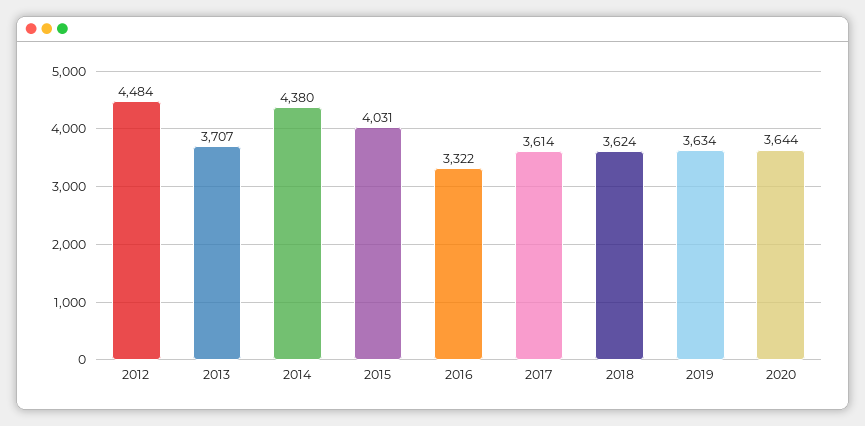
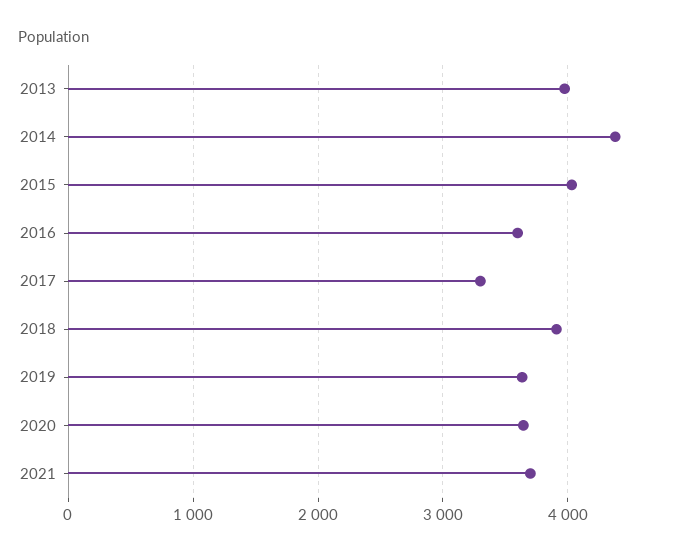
2012: 4484 -> none
2013: 3707 -> 4000
2016: 3322 -> 3600
2017: 3614 -> 3300
2018: 3624 -> 3900
2021: none -> 3700

